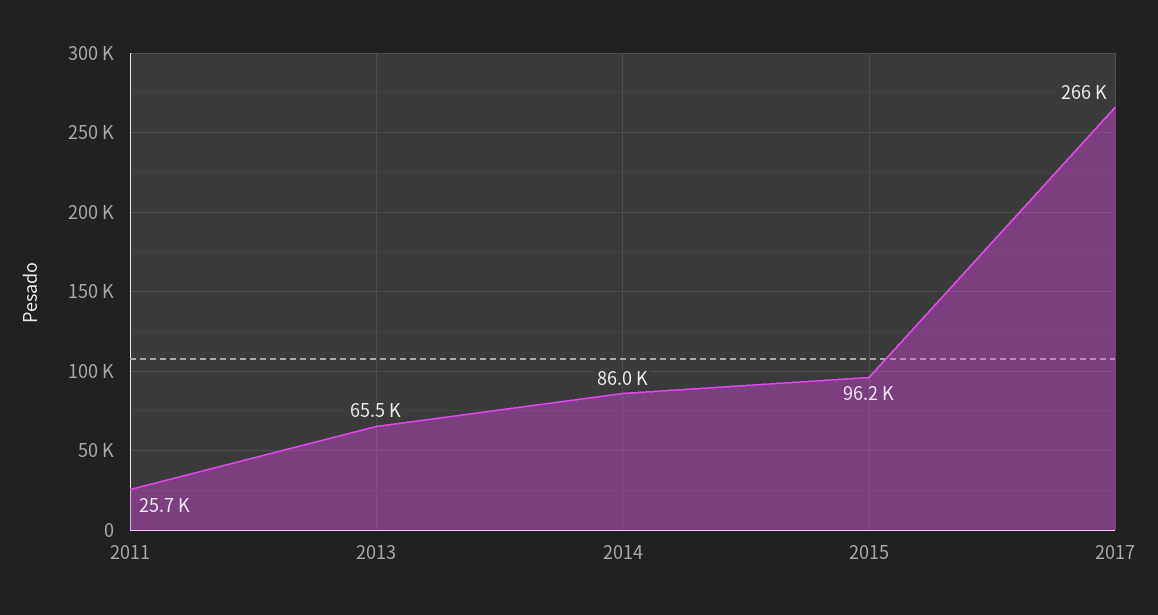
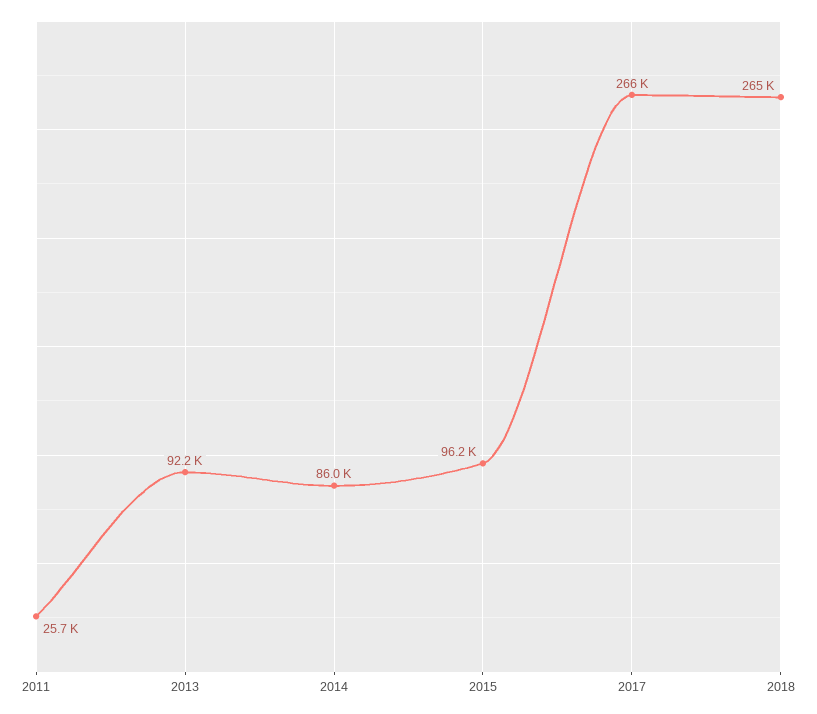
2013: 65500 -> 92200
2018: none -> 265000

